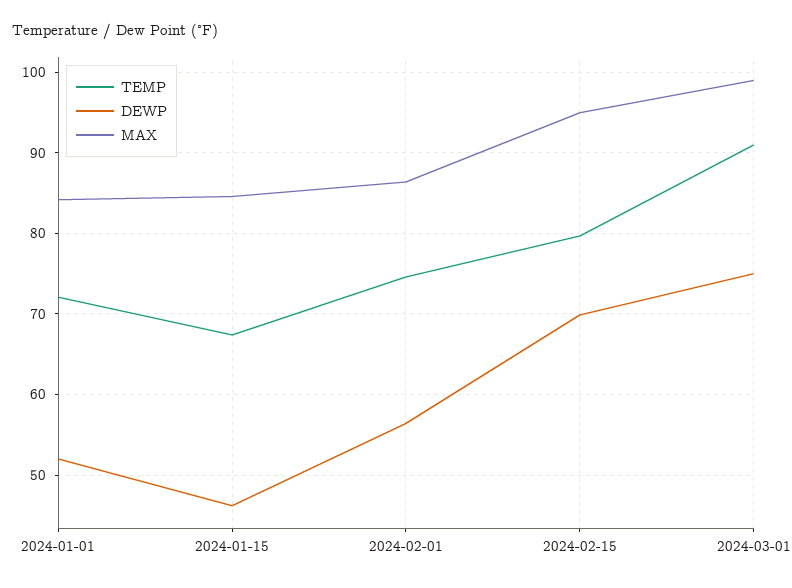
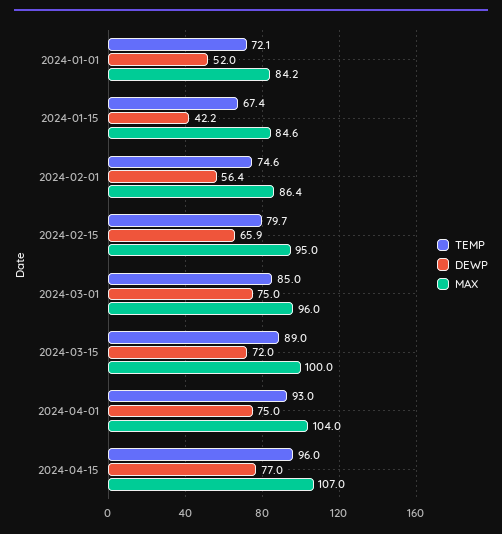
DEWP, 2024-01-15: 46 -> 42.2
DEWP, 2024-02-15: 70 -> 65.9
TEMP, 2024-03-01: 91 -> 85
MAX, 2024-03-01: 99 -> 96
TEMP, 2024-03-15: none -> 89
DEWP, 2024-03-15: none -> 72
MAX, 2024-03-15: none -> 100
TEMP, 2024-04-01: none -> 93
DEWP, 2024-04-01: none -> 75
MAX, 2024-04-01: none -> 104
TEMP, 2024-04-15: none -> 96
DEWP, 2024-04-15: none -> 77
MAX, 2024-04-15: none -> 107

